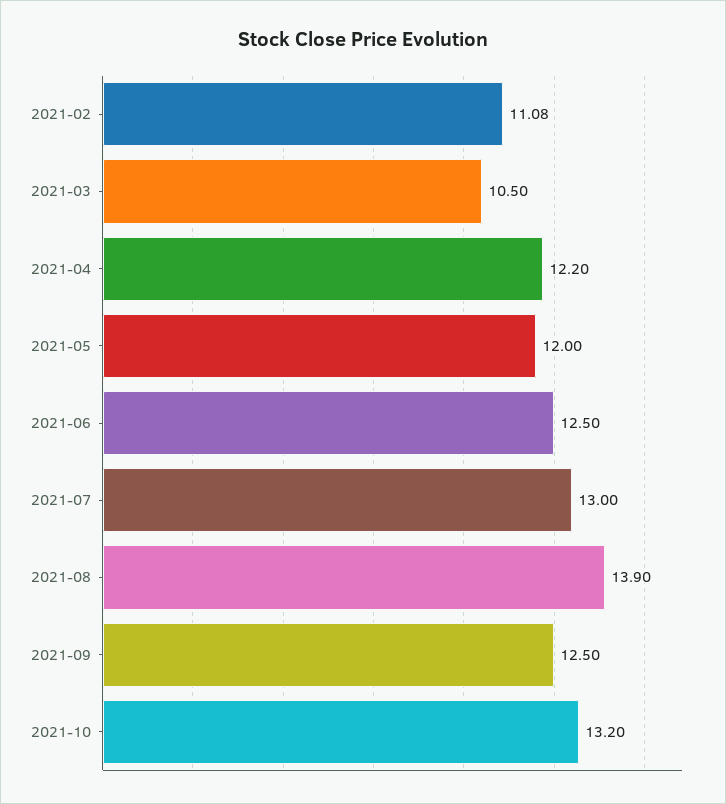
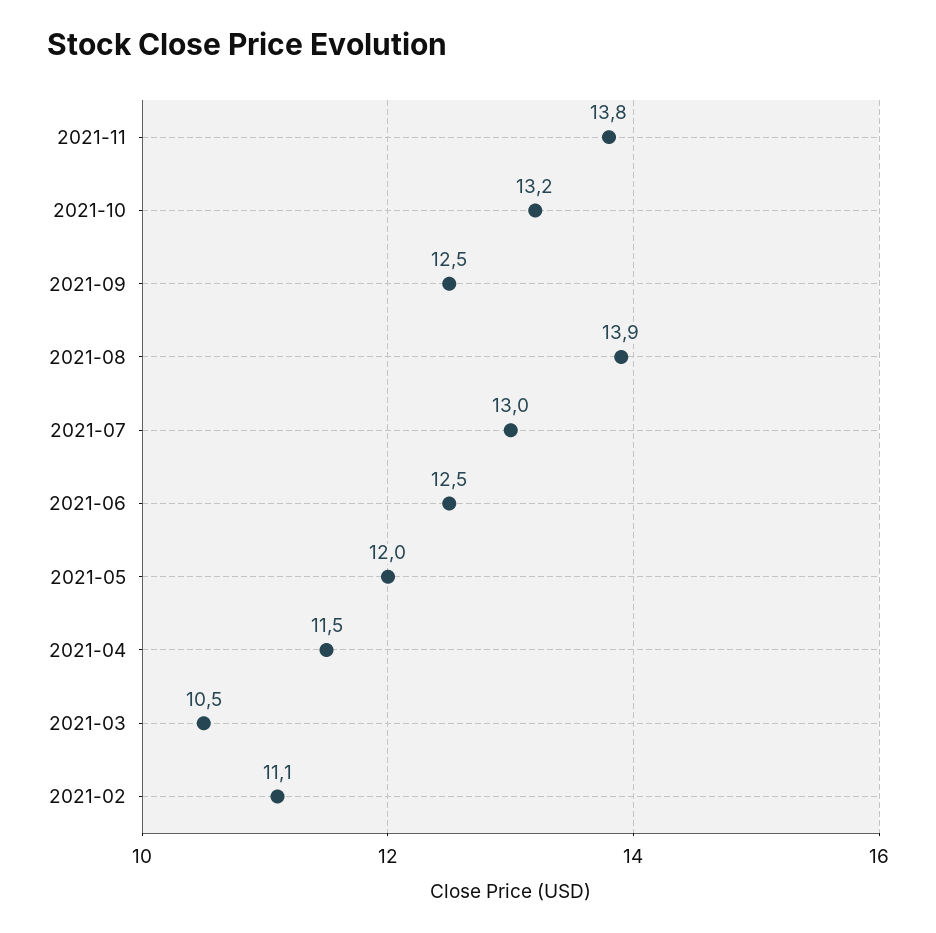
2021-04: 12.2 -> 11.5
2021-11: none -> 13.8

